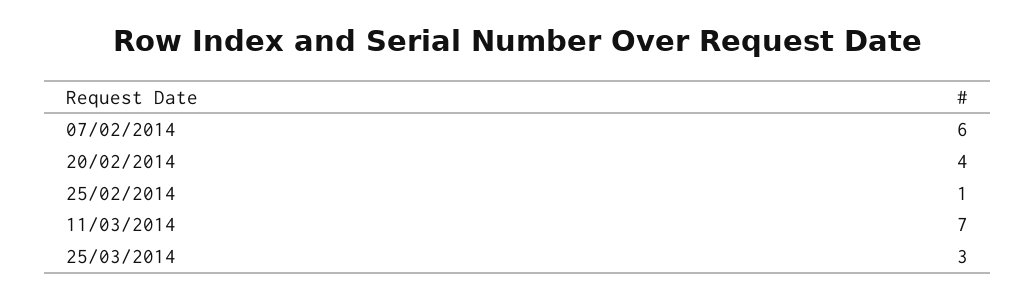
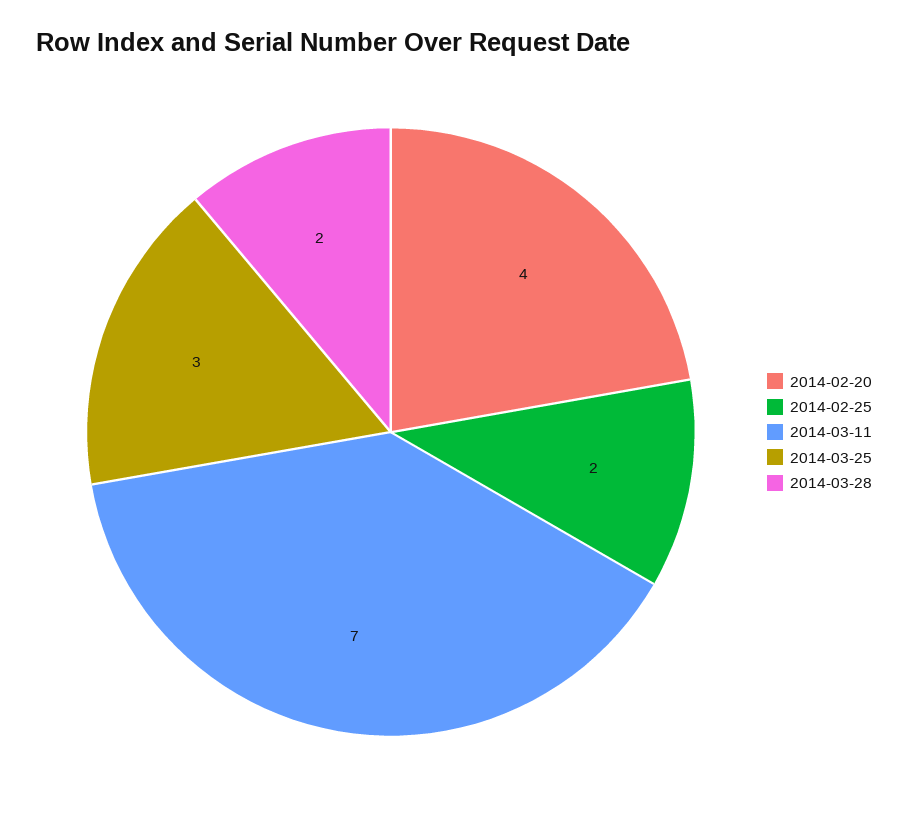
07/02/2014: 6 -> none
25/02/2014: 1 -> 2
2014-03-28: none -> 2

